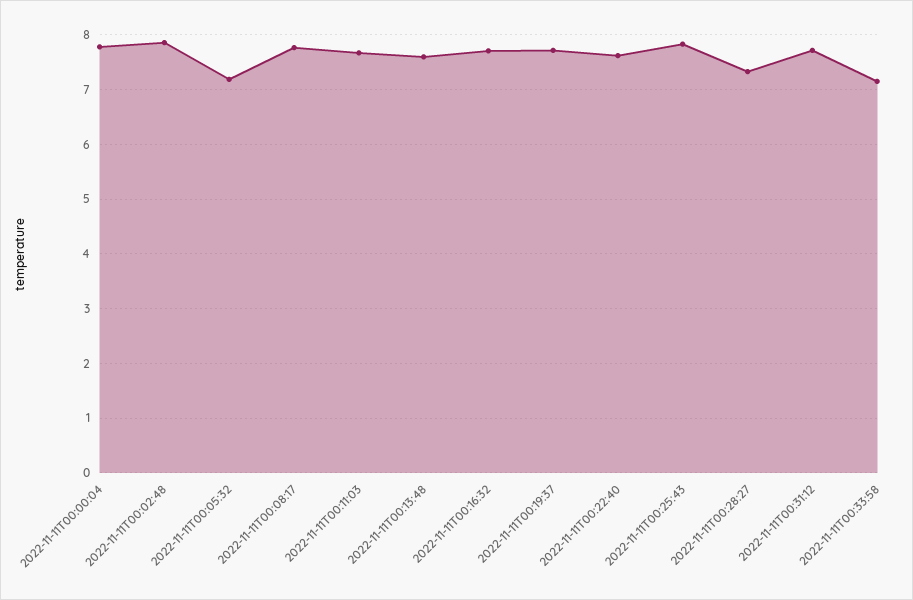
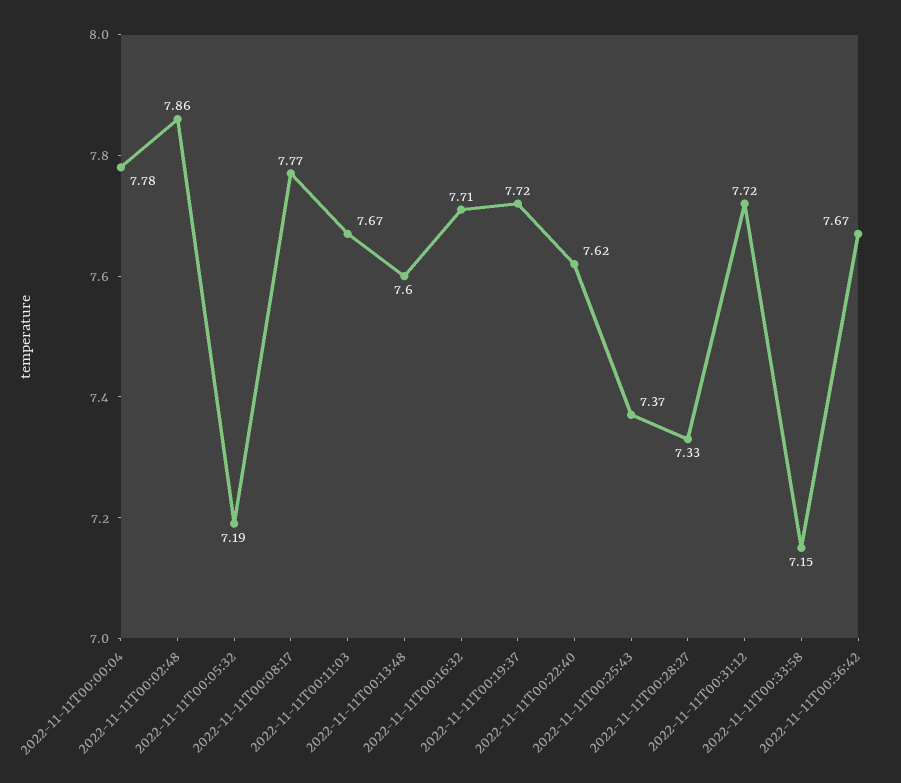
2022-11-11T00:25:43: 7.8 -> 7.37
2022-11-11T00:36:42: none -> 7.67

